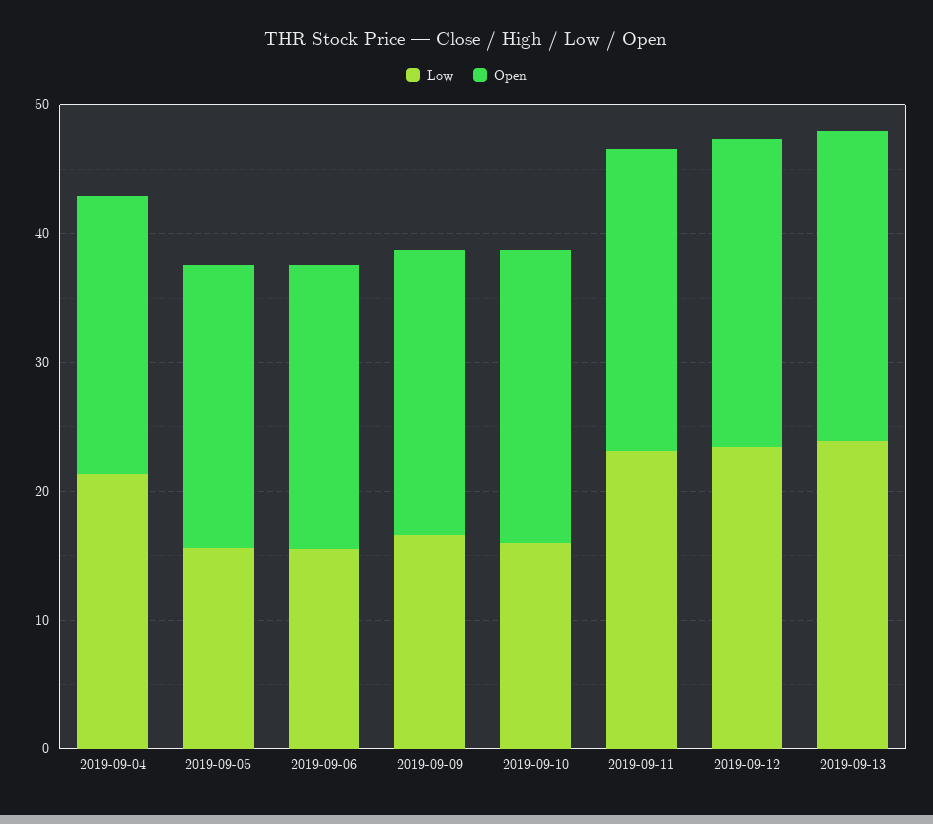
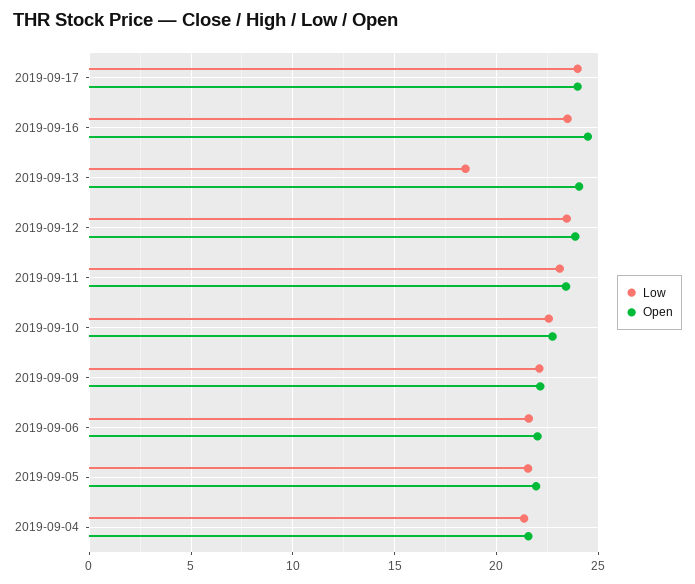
Low, 2019-09-05: 16 -> 21.5
Low, 2019-09-06: 16 -> 21.5
Low, 2019-09-09: 16 -> 22
Low, 2019-09-10: 16 -> 22.5
Low, 2019-09-13: 24 -> 18.5
Low, 2019-09-17: none -> 24
Open, 2019-09-17: none -> 24
Low, 2019-09-16: none -> 23.5
Open, 2019-09-16: none -> 24.5

